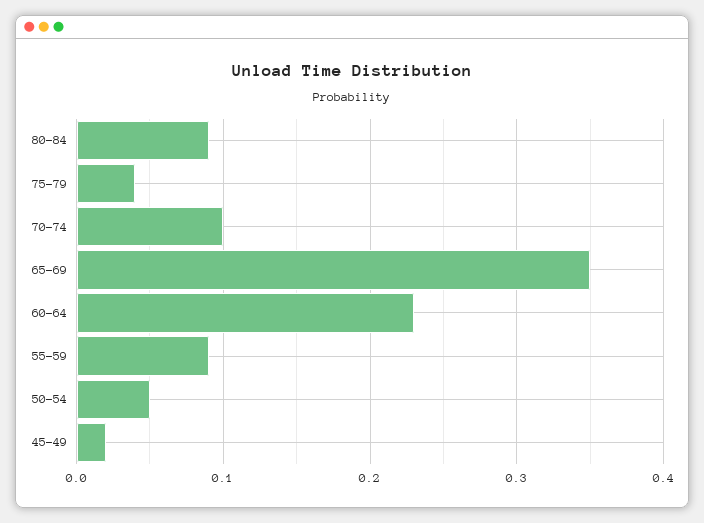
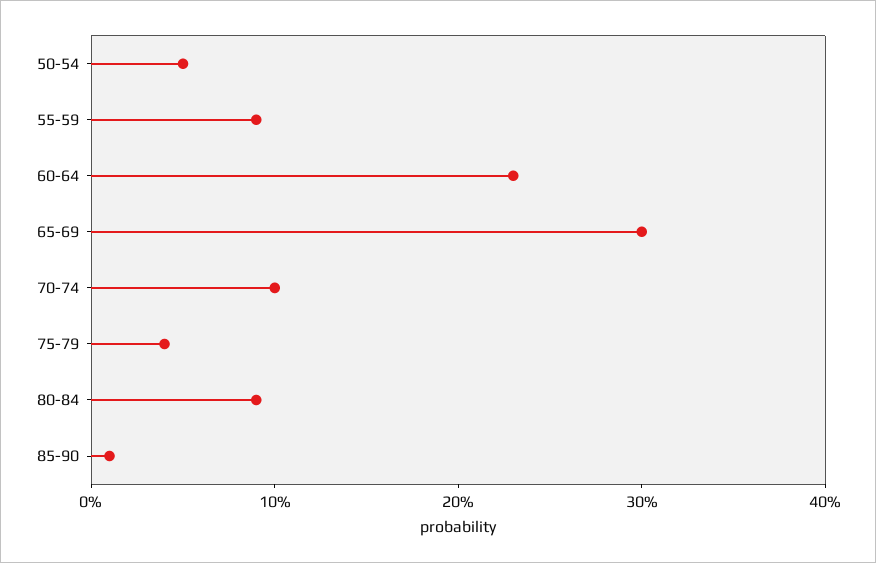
65-69: 0.35 -> 0.3
45-49: 0.02 -> none
85-90: none -> 0.01

